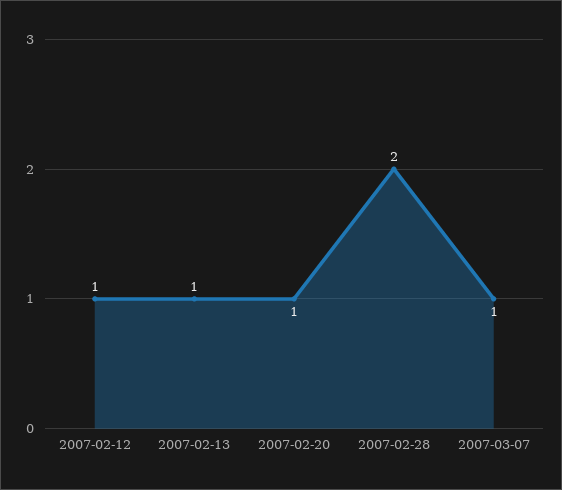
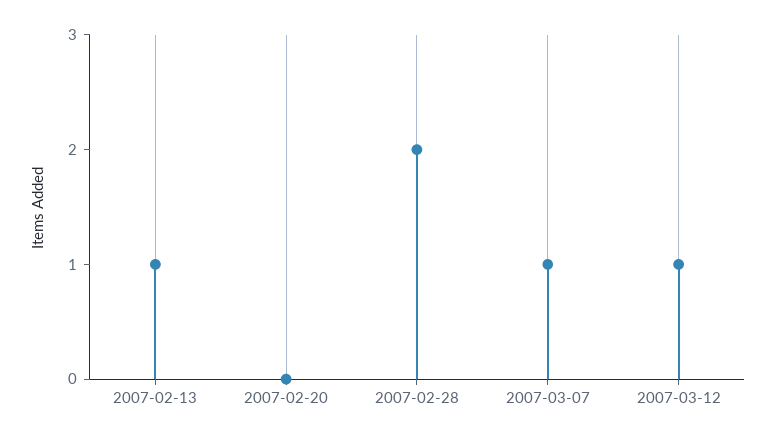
2007-02-12: 1 -> none
2007-02-20: 1 -> 0
2007-03-12: none -> 1

